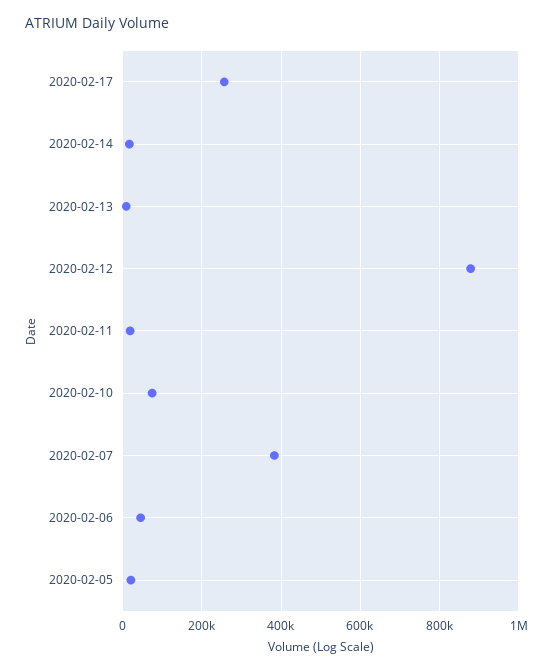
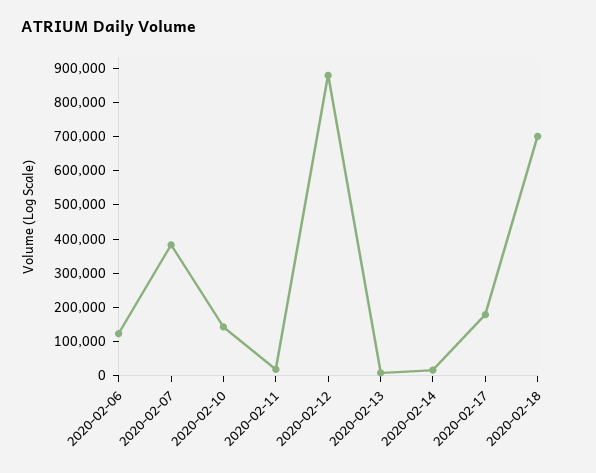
2020-02-17: 260000 -> 175000
2020-02-10: 80000 -> 150000
2020-02-06: 40000 -> 125000
2020-02-05: 20000 -> none
2020-02-18: none -> 700000

